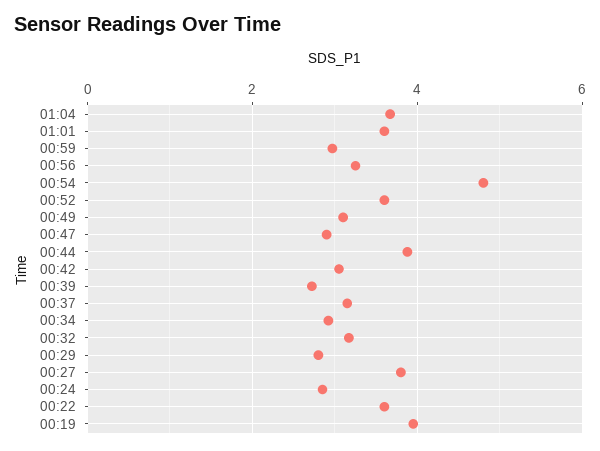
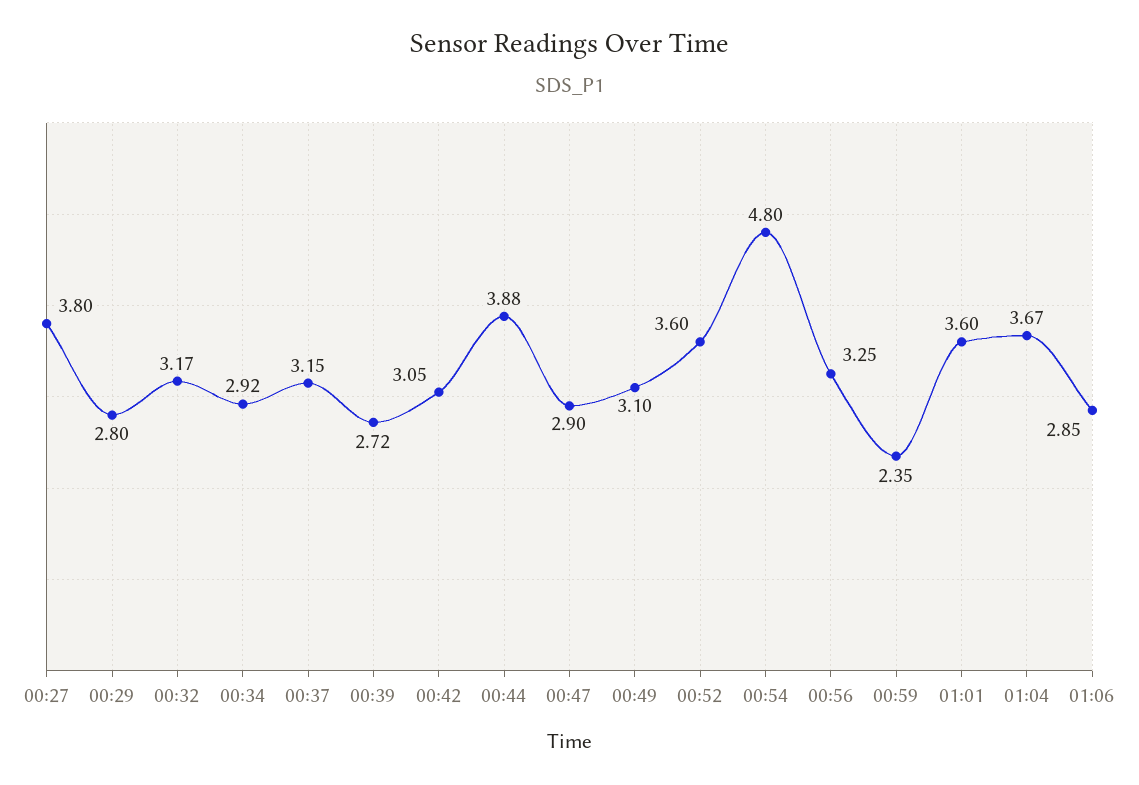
00:59: 3 -> 2.35
00:24: 2.8 -> none
00:22: 3.6 -> none
00:19: 4 -> none
01:06: none -> 2.85

